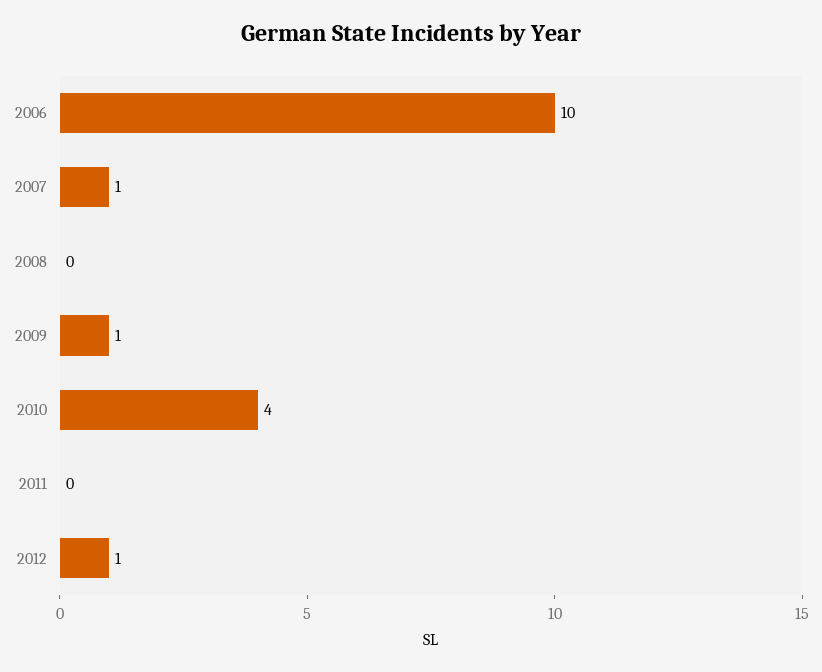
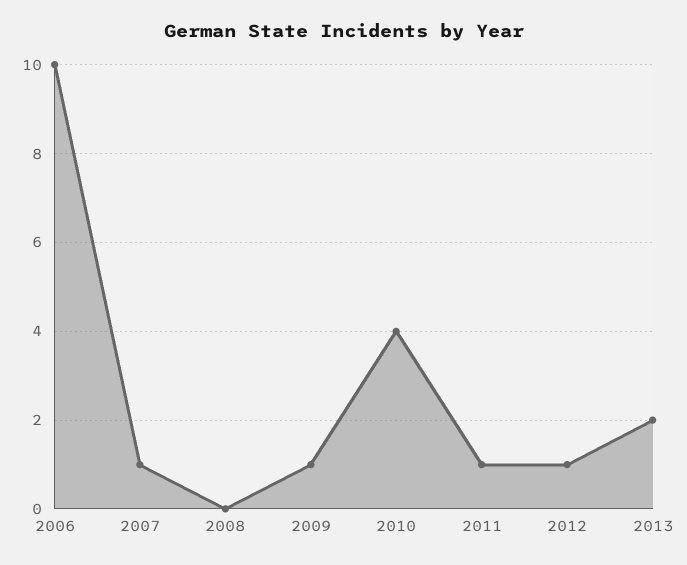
2011: 0 -> 1
2013: none -> 2

